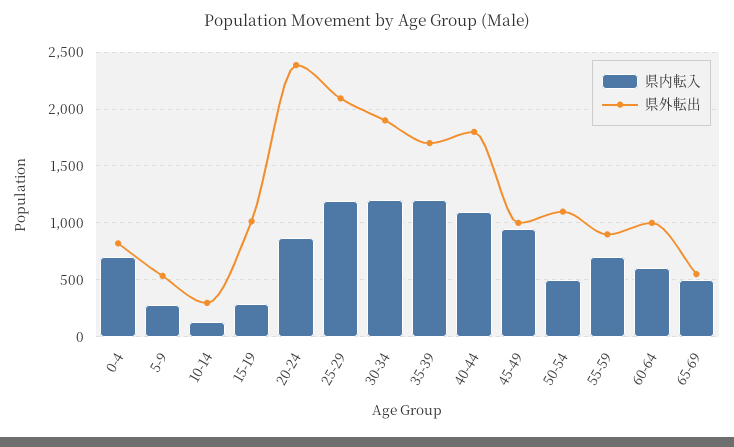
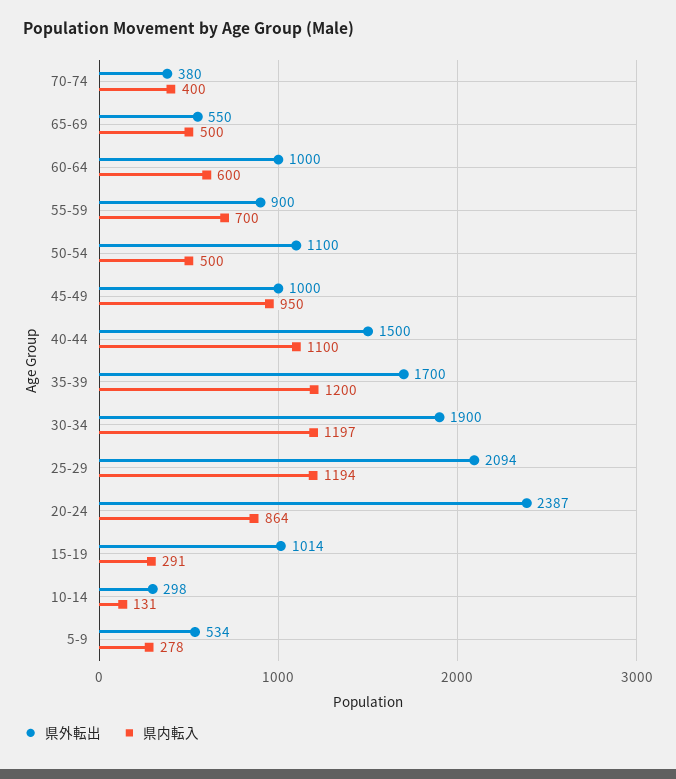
県内転入, 0-4: 700 -> none
県外転出, 0-4: 800 -> none
県外転出, 40-44: 1800 -> 1500
県外転出, 70-74: none -> 380
県内転入, 70-74: none -> 400

